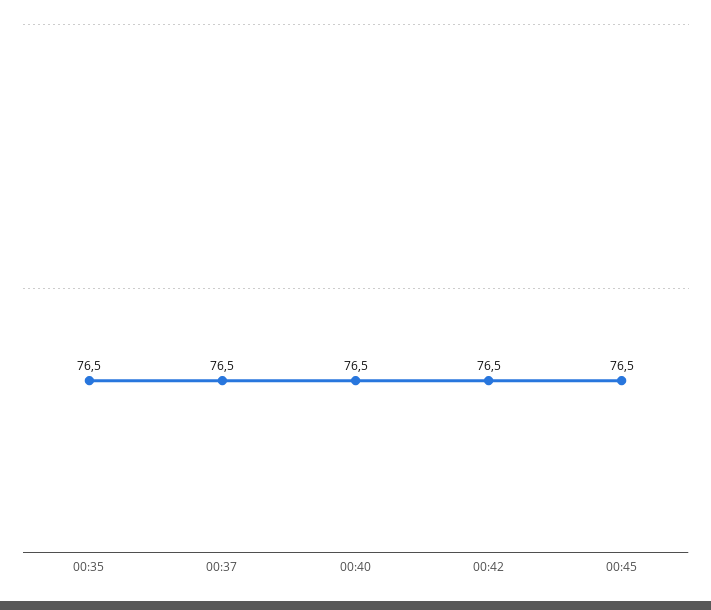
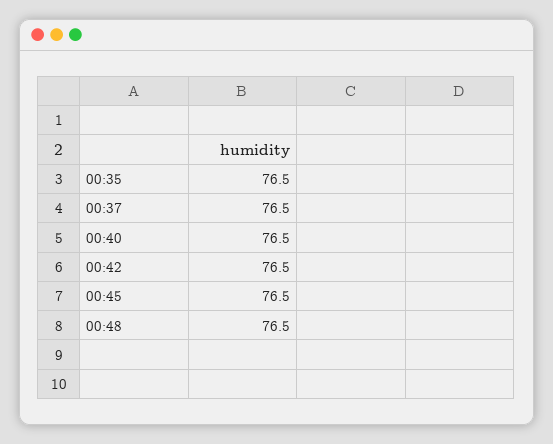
00:48: none -> 76.5

